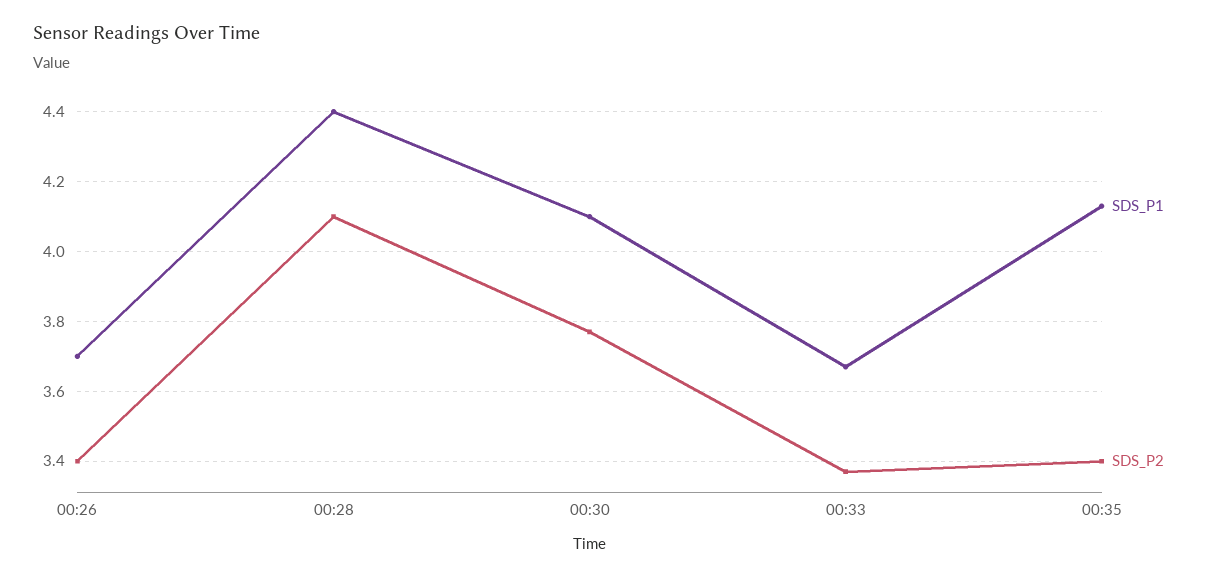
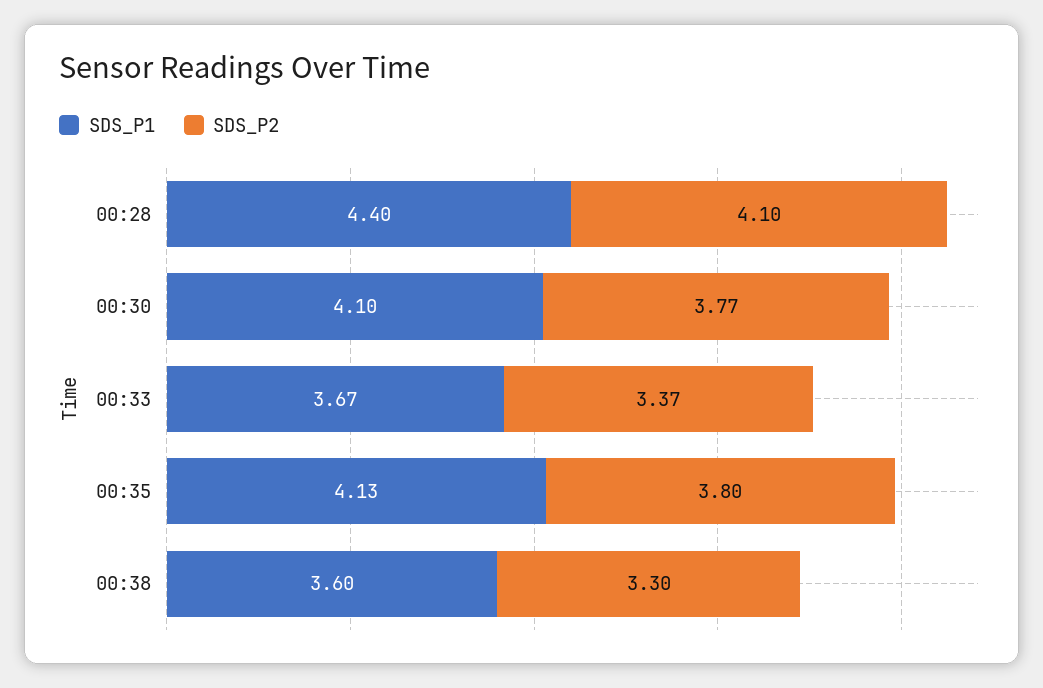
SDS_P1, 00:26: 3.7 -> none
SDS_P2, 00:26: 3.4 -> none
SDS_P2, 00:35: 3.4 -> 3.8
SDS_P1, 00:38: none -> 3.6
SDS_P2, 00:38: none -> 3.3

